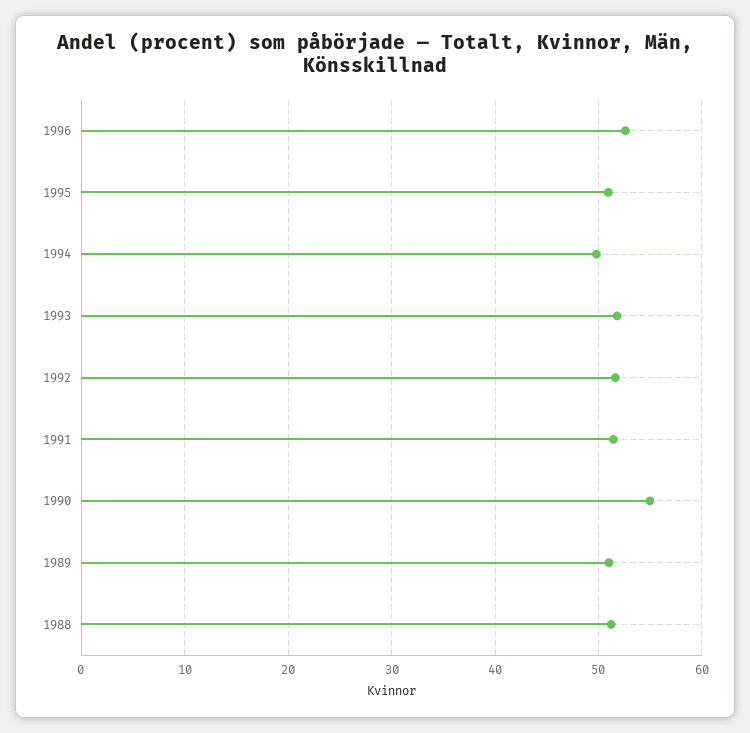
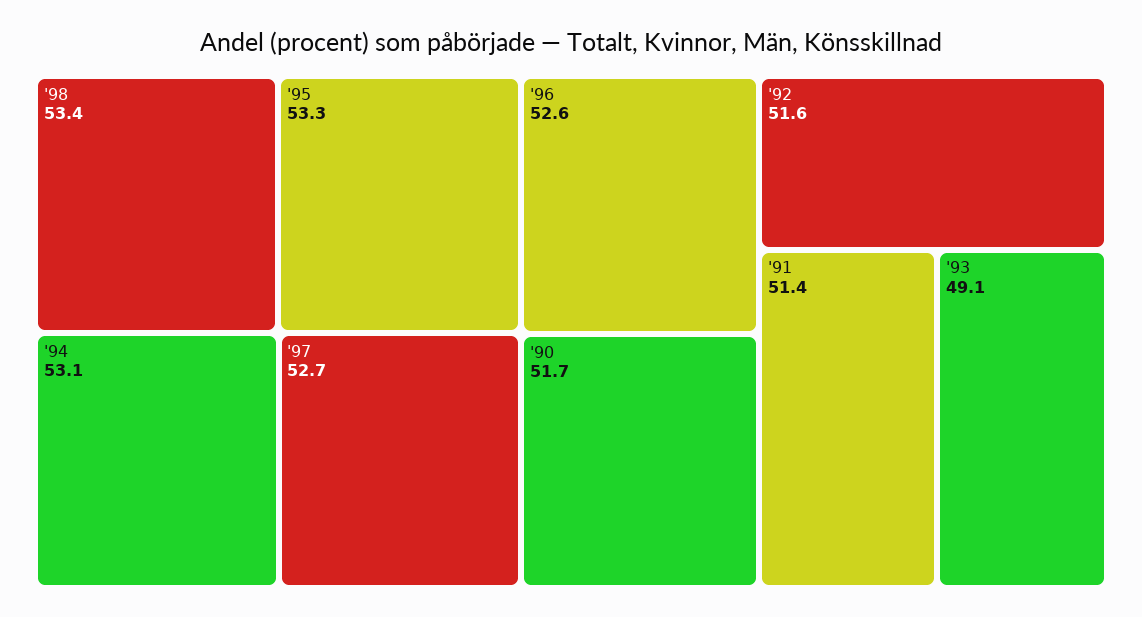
1995: 51 -> 53.3
1994: 50 -> 53.1
1993: 52 -> 49.1
1990: 55 -> 51.7
1989: 51 -> none
1988: 51 -> none
'98: none -> 53.4
'97: none -> 52.7

